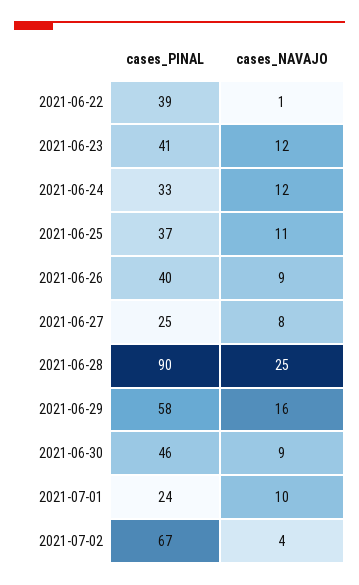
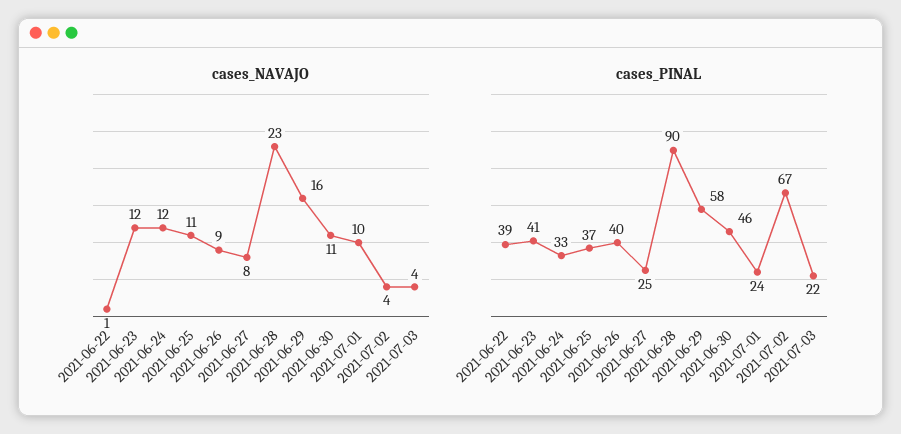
cases_NAVAJO, 2021-06-28: 25 -> 23
cases_NAVAJO, 2021-06-30: 9 -> 11
cases_NAVAJO, 2021-07-03: none -> 4
cases_PINAL, 2021-07-03: none -> 22

